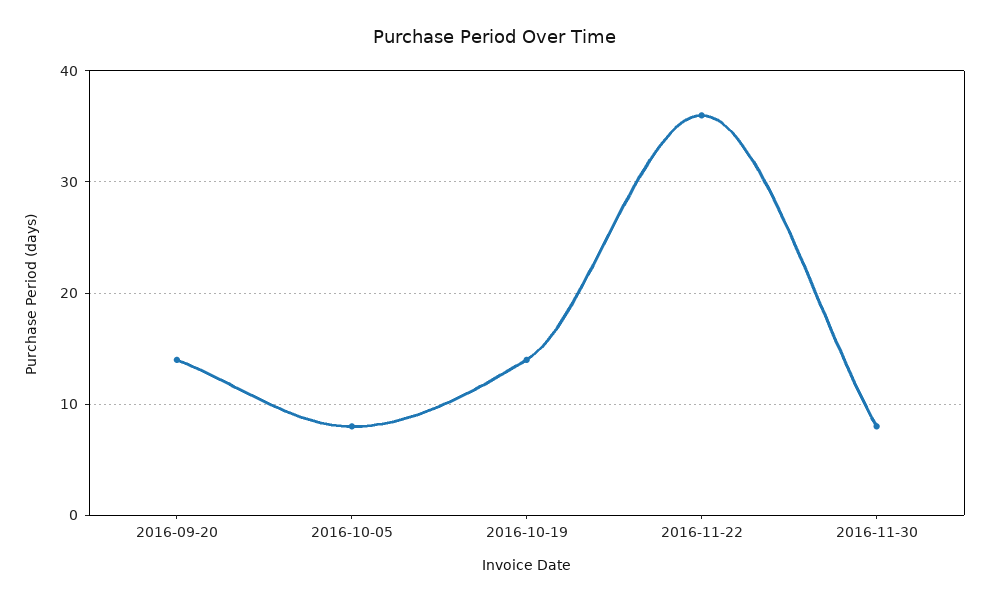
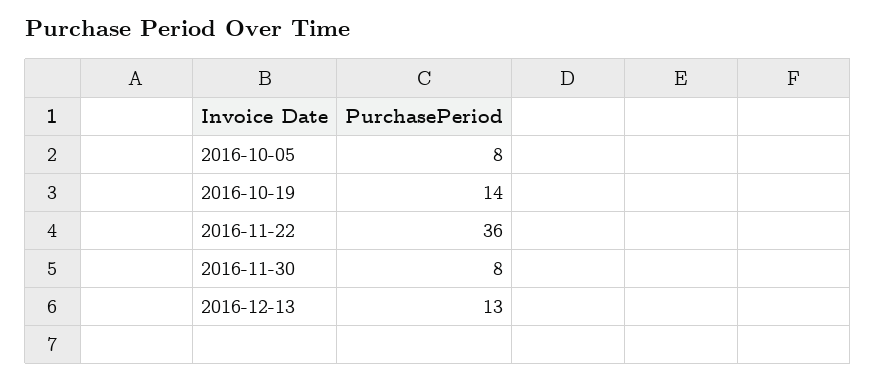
2016-09-20: 14 -> none
2016-12-13: none -> 13

